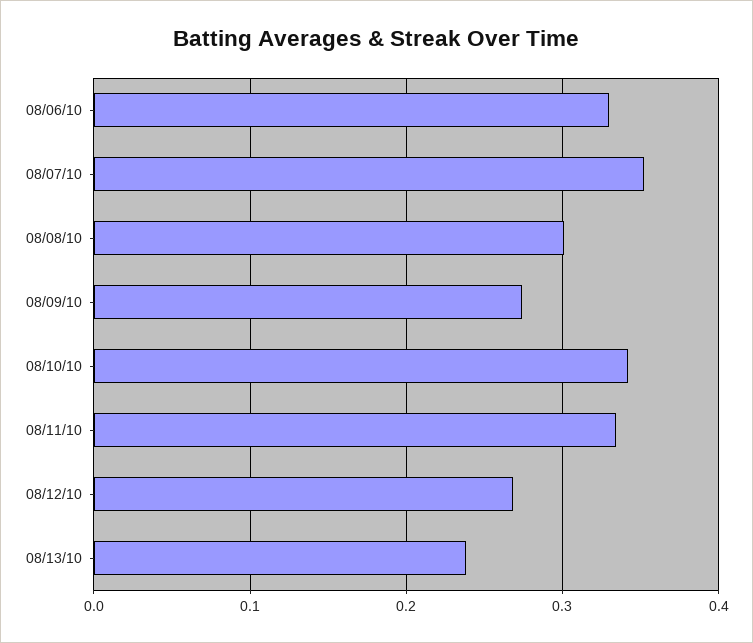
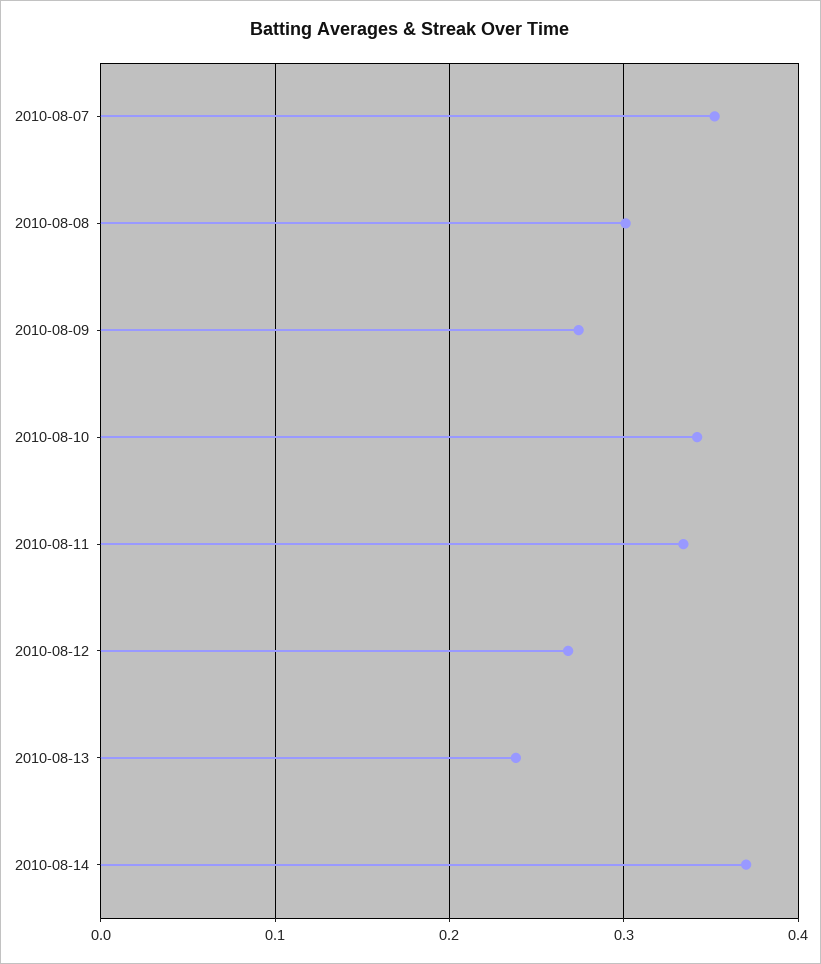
08/06/10: 0.33 -> none
2010-08-14: none -> 0.37

